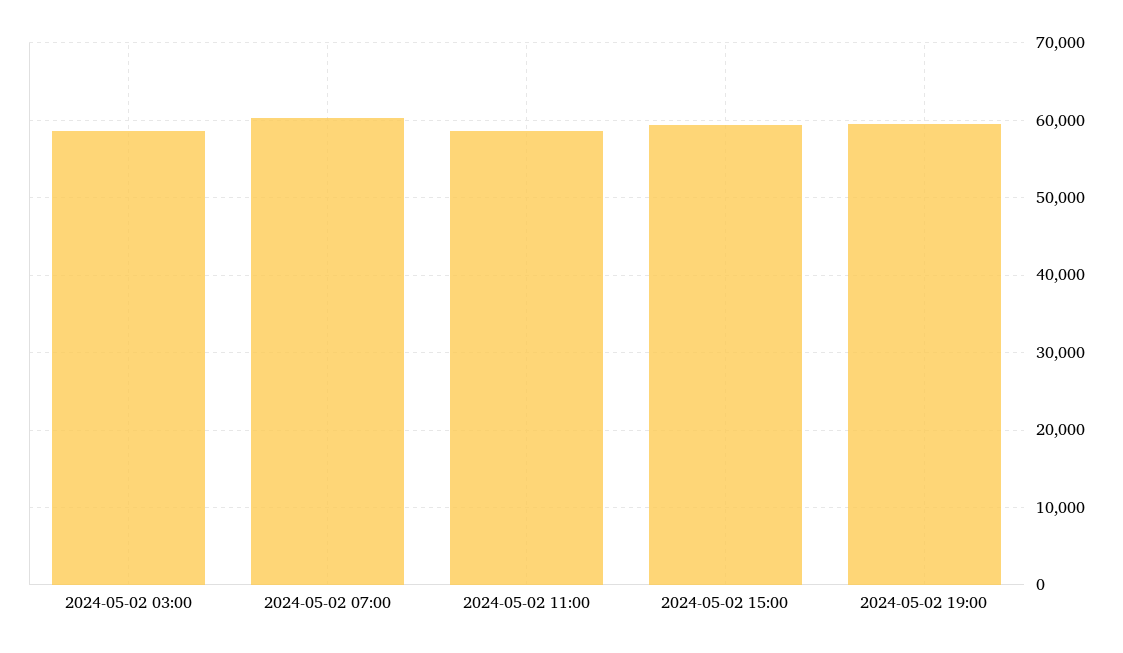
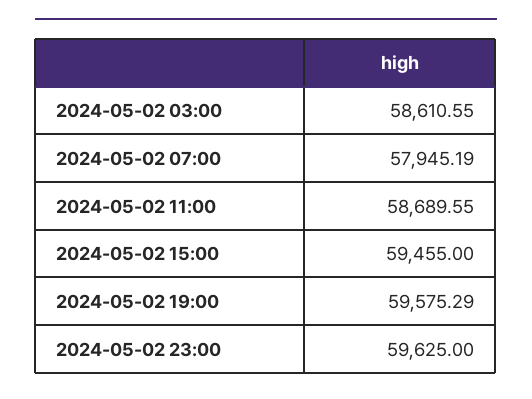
2024-05-02 07:00: 60000 -> 57945.19
2024-05-02 23:00: none -> 59625

